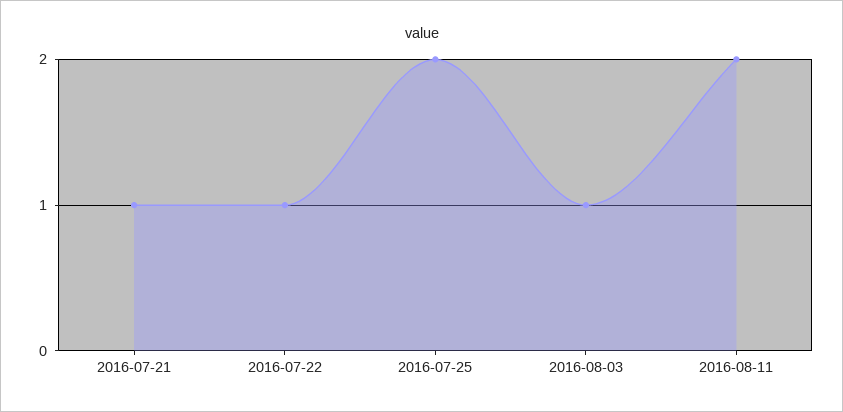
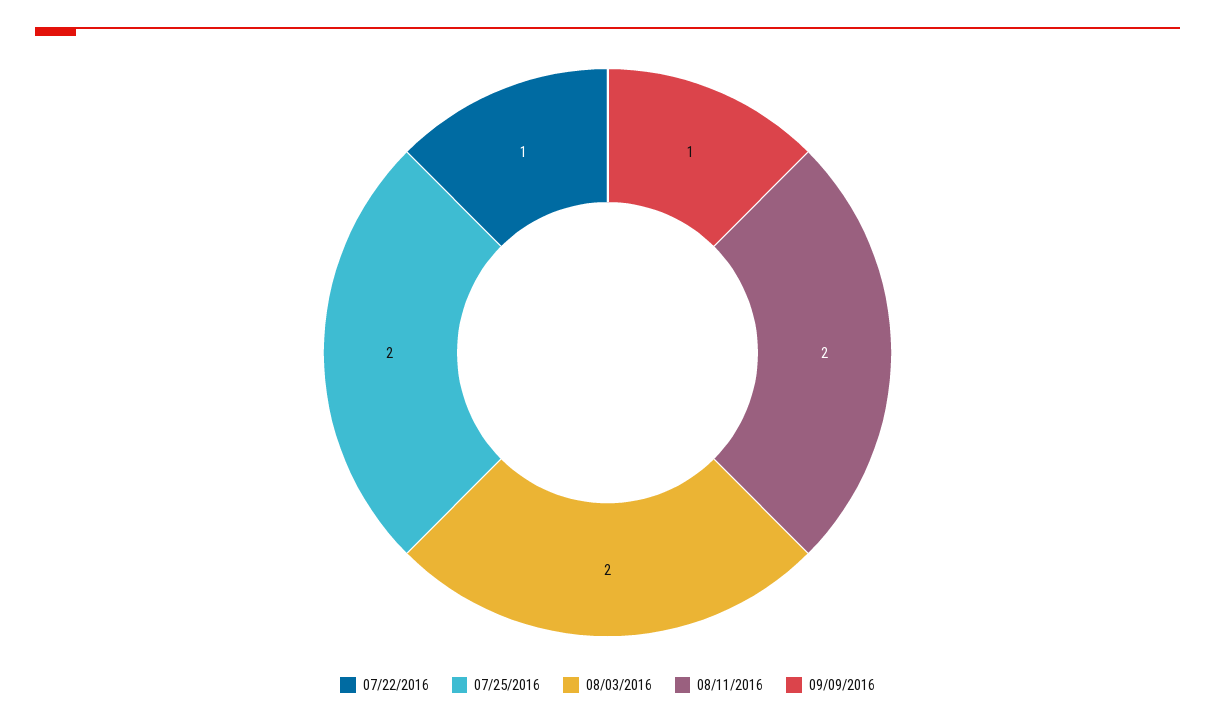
2016-07-21: 1 -> none
2016-08-03: 1 -> 2
09/09/2016: none -> 1

